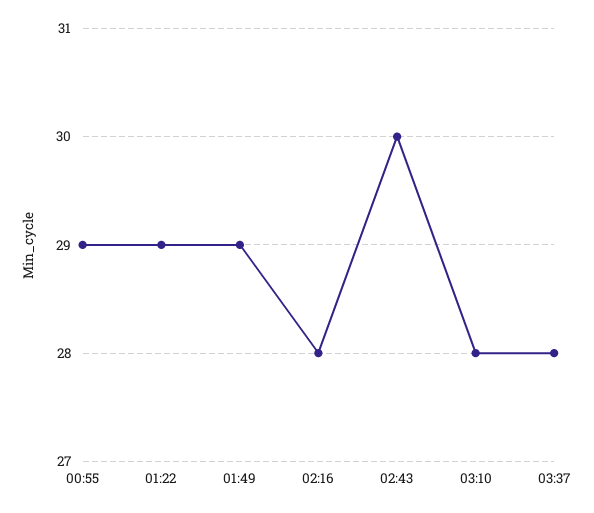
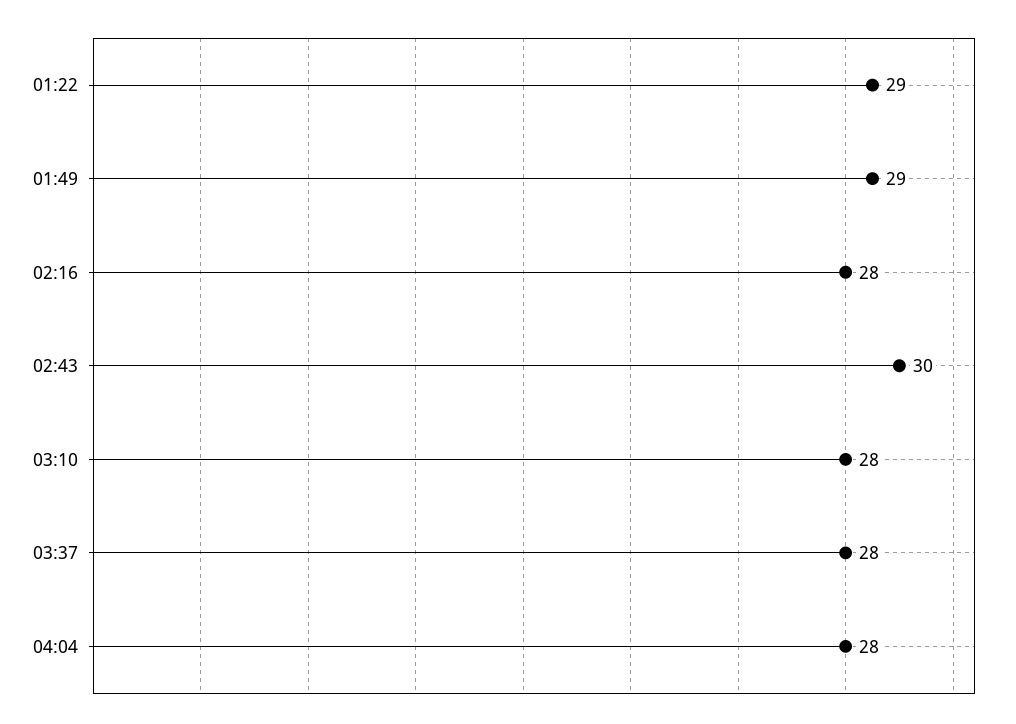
00:55: 29 -> none
04:04: none -> 28

